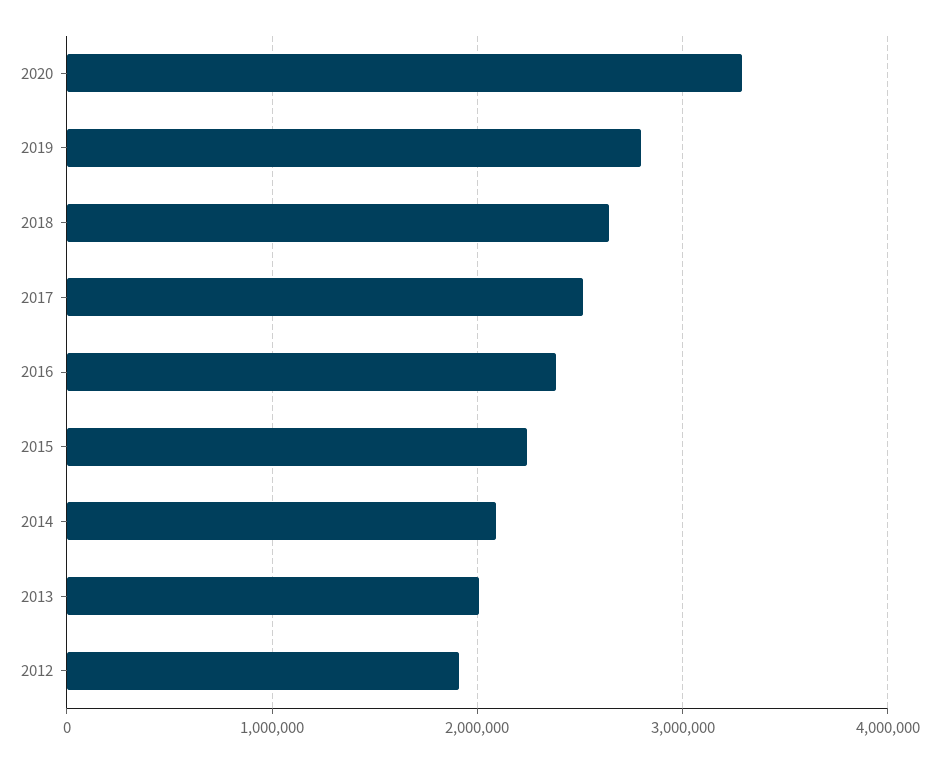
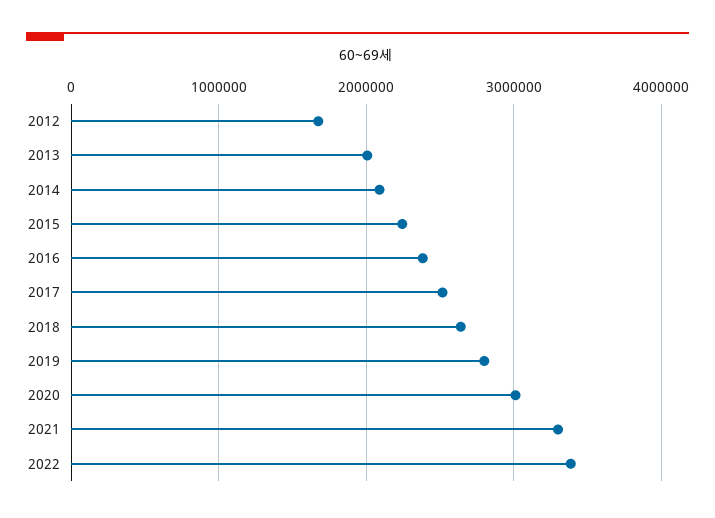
2020: 3300000 -> 3000000
2012: 1900000 -> 1700000
2021: none -> 3300000
2022: none -> 3400000

